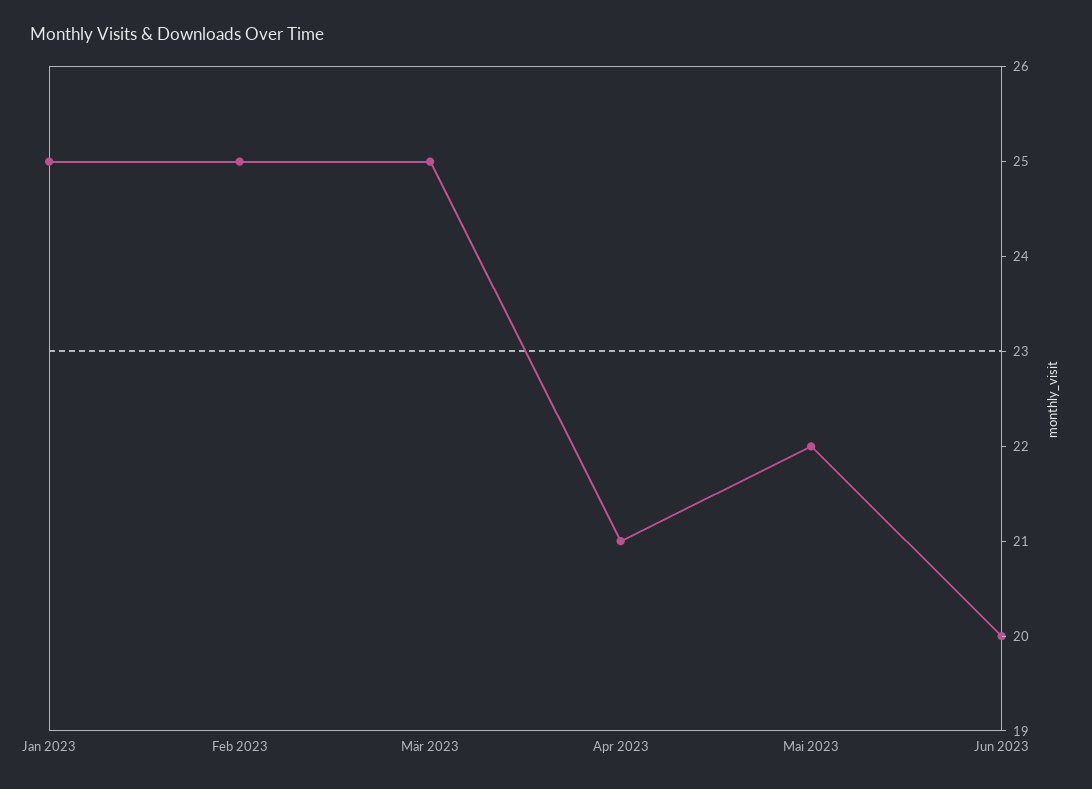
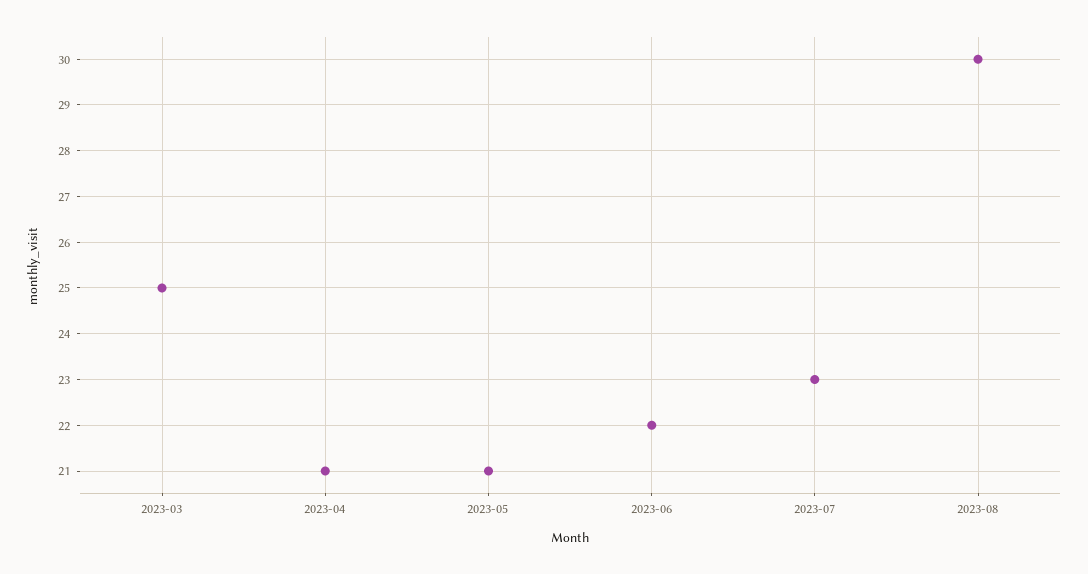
Jan 2023: 25 -> none
Feb 2023: 25 -> none
Mai 2023: 22 -> 21
Jun 2023: 20 -> 22
2023-07: none -> 23
2023-08: none -> 30

